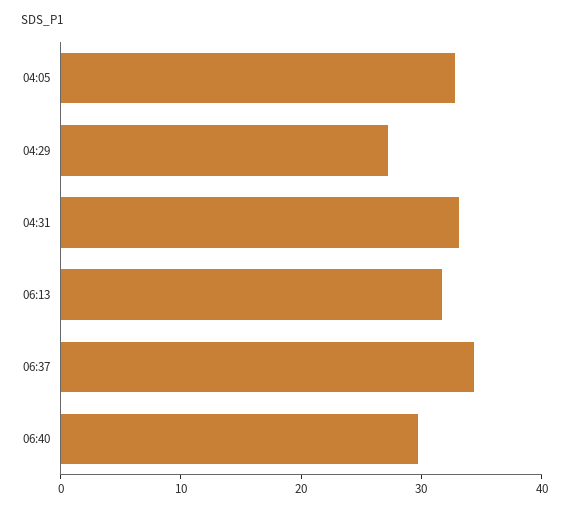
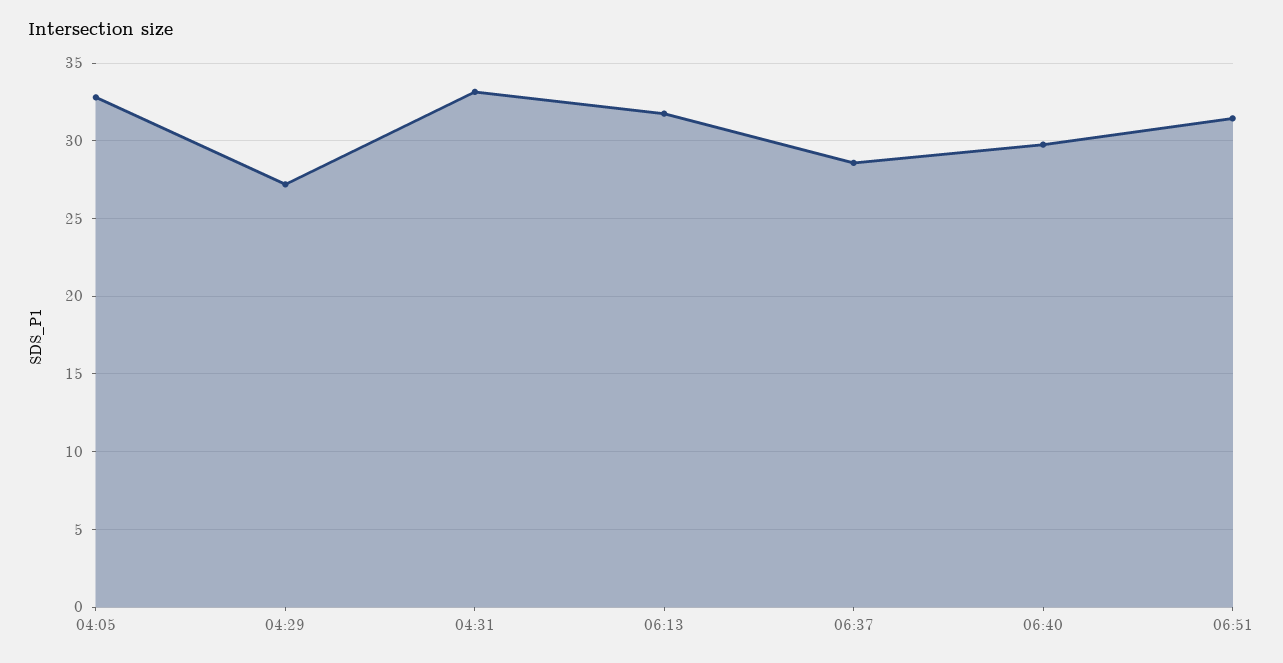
06:37: 34 -> 28.5
06:51: none -> 31.5

